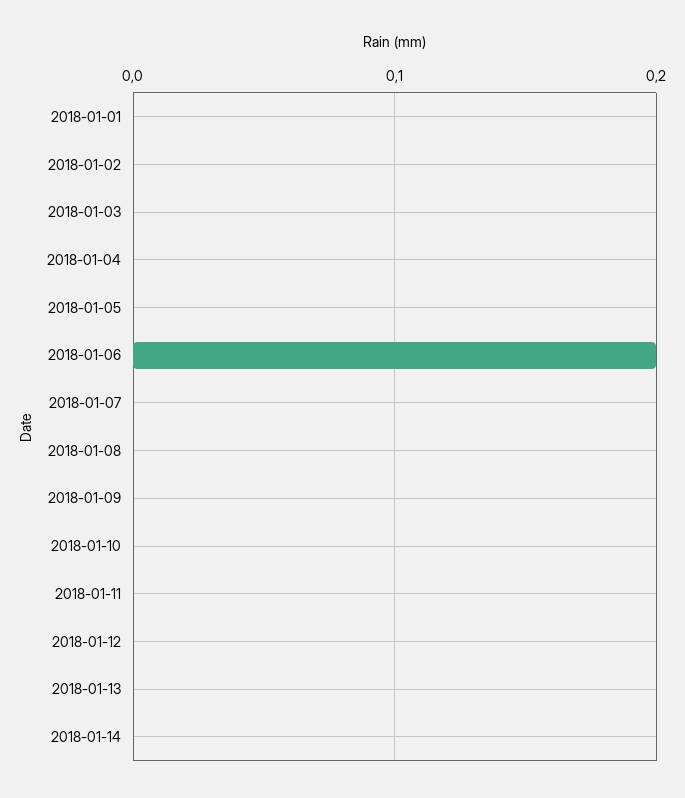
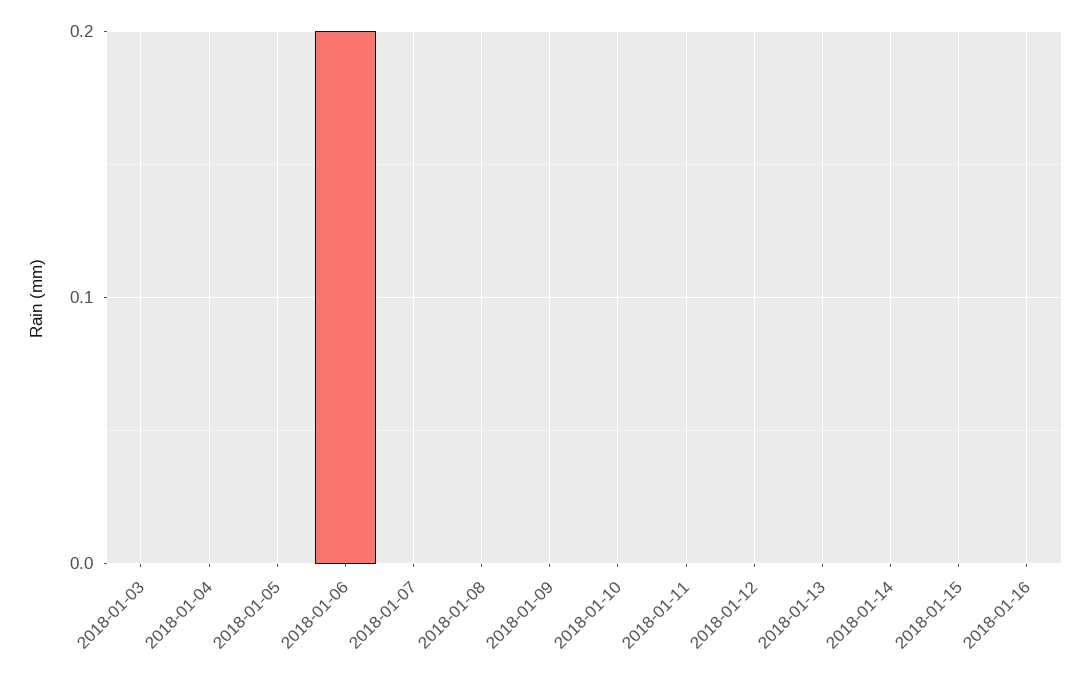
2018-01-01: 0 -> none
2018-01-02: 0 -> none
2018-01-15: none -> 0
2018-01-16: none -> 0

